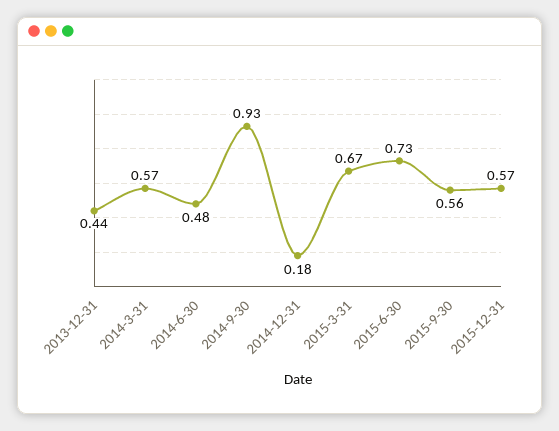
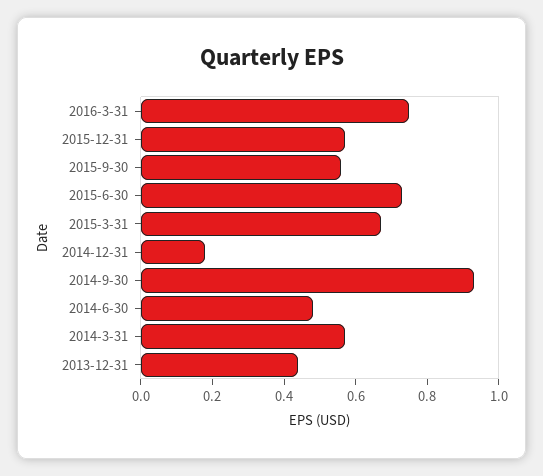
2016-3-31: none -> 0.75

